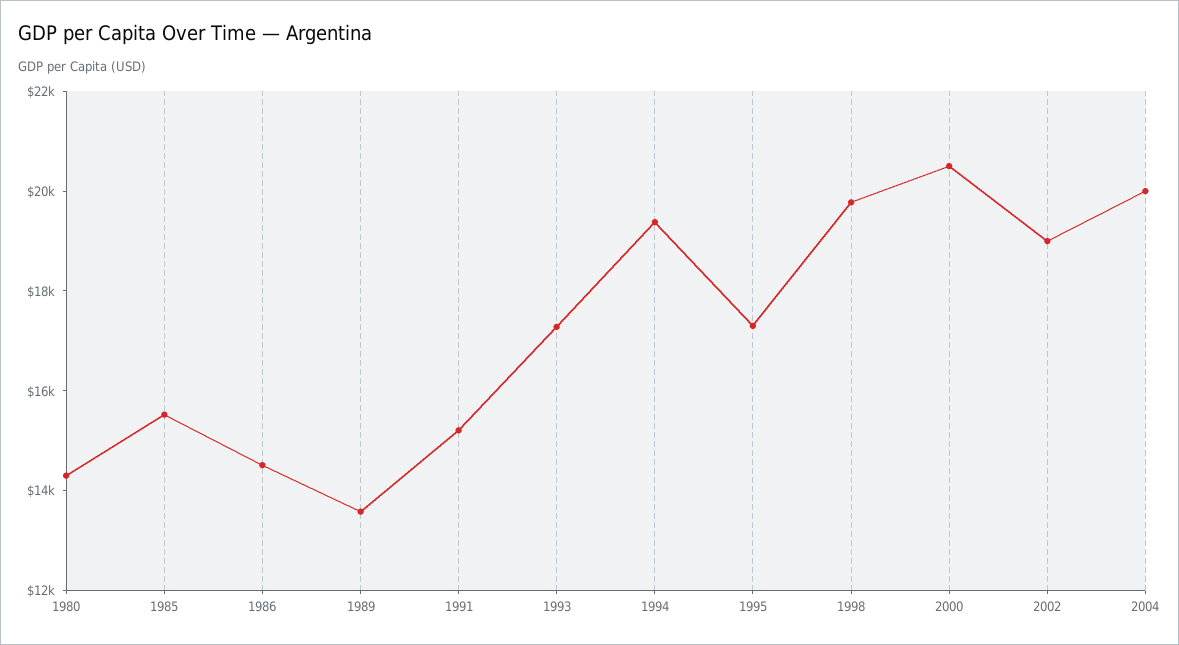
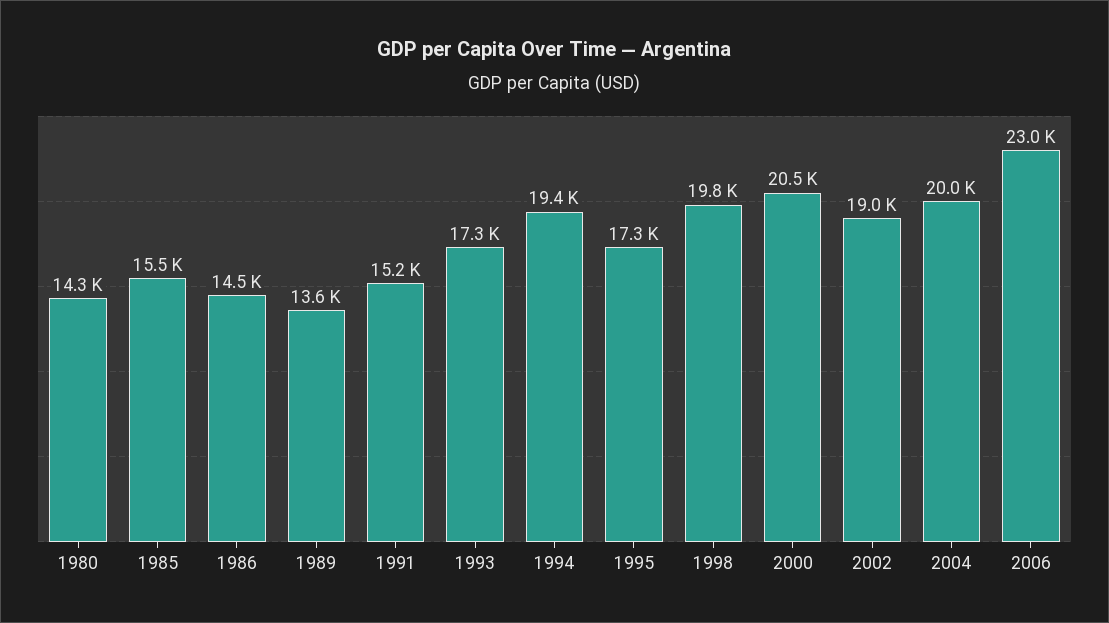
2006: none -> 23000

